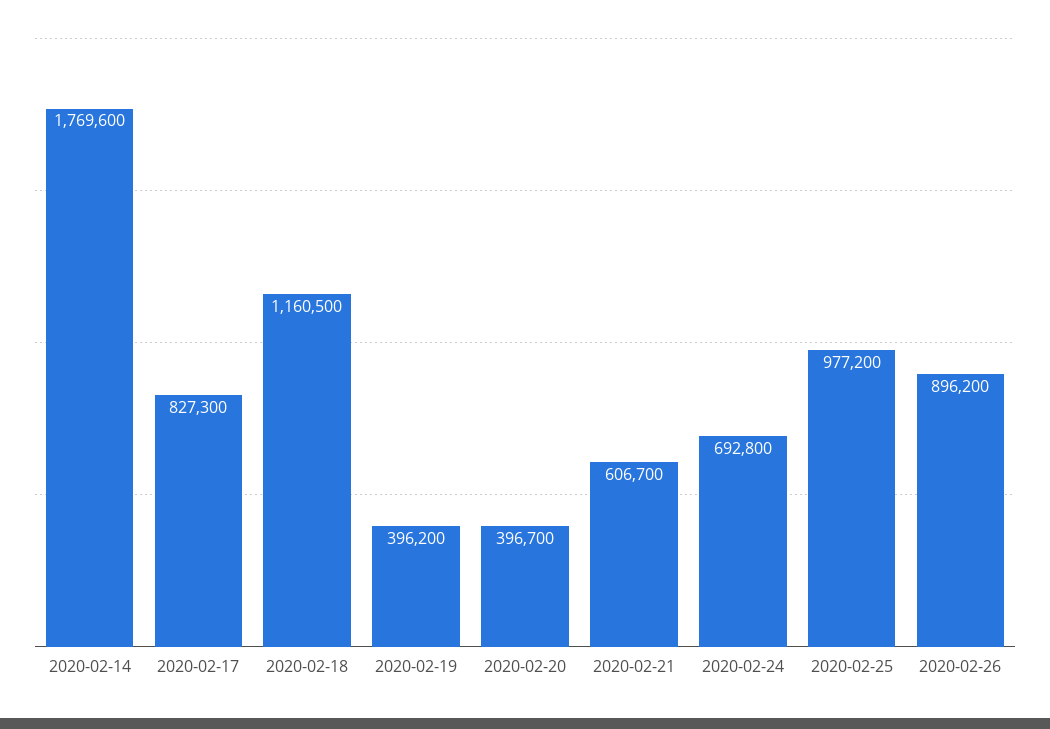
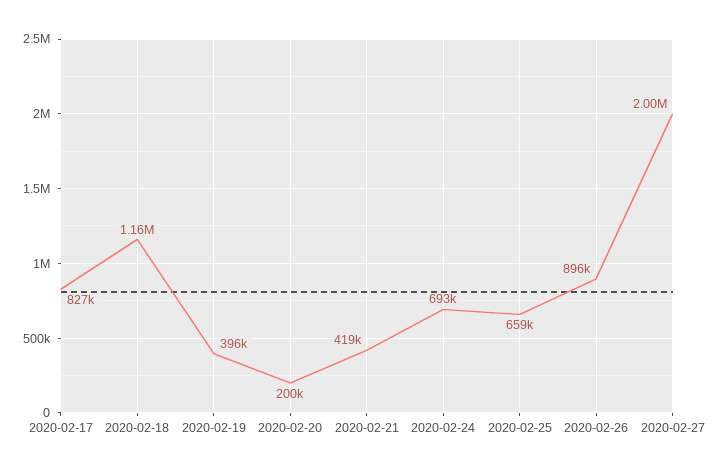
2020-02-14: 1769600 -> none
2020-02-20: 396700 -> 200000
2020-02-21: 606700 -> 419000
2020-02-25: 977200 -> 659000
2020-02-27: none -> 2000000

